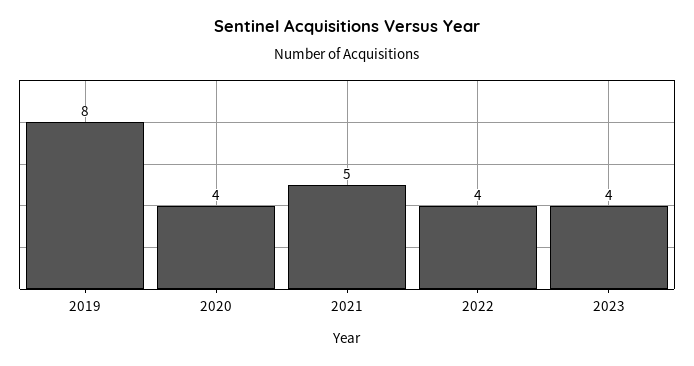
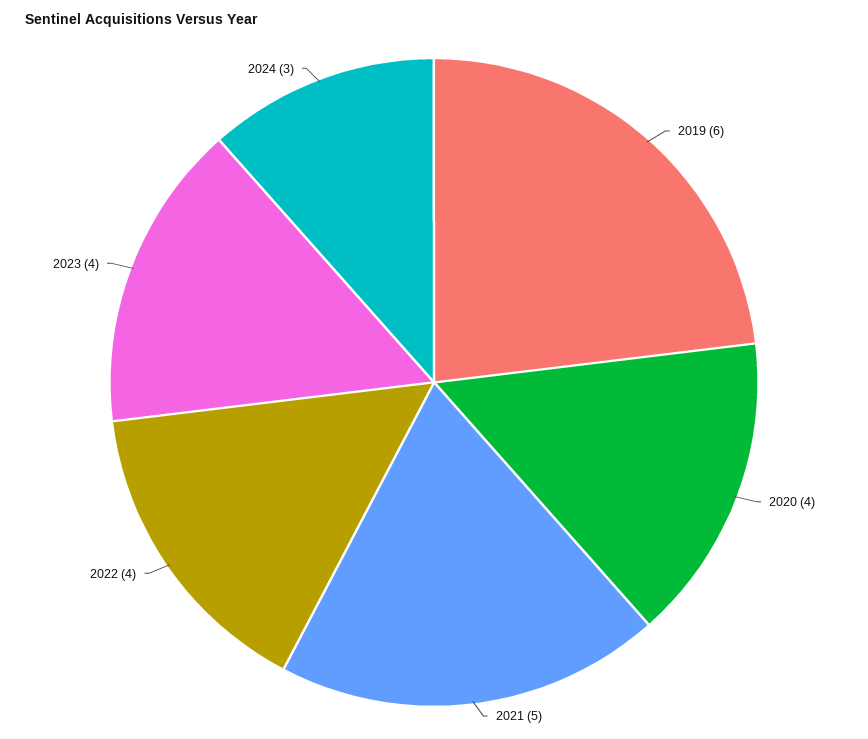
2019: 8 -> 6
2024: none -> 3

